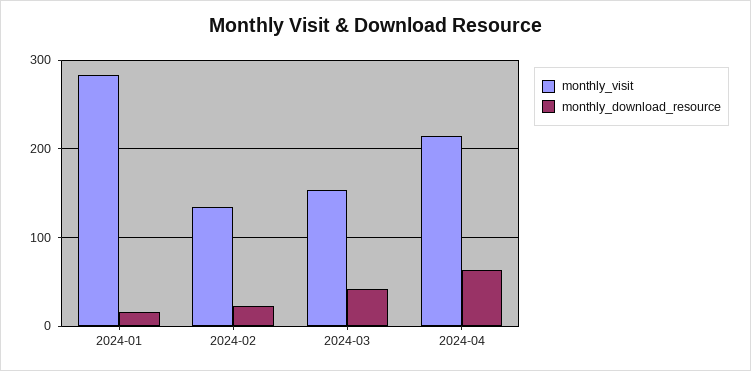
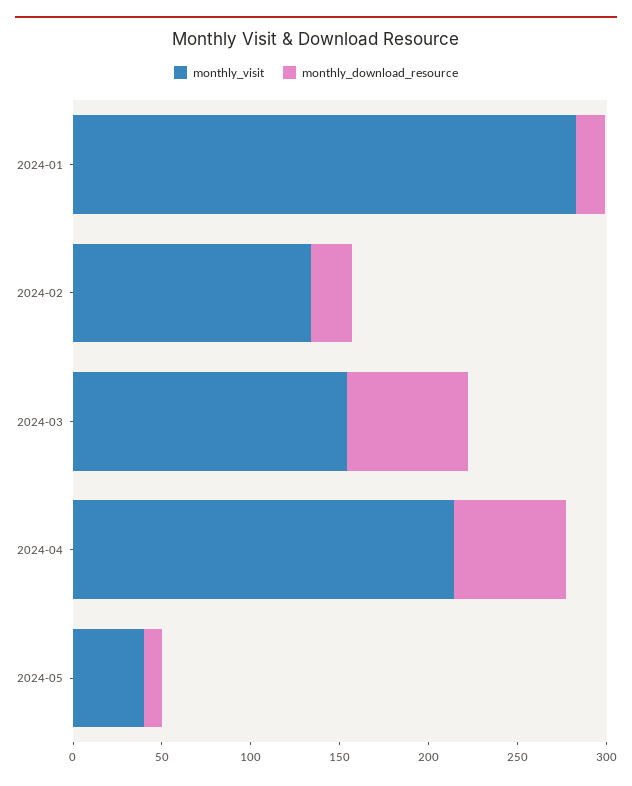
monthly_download_resource, 2024-03: 40 -> 70
monthly_visit, 2024-05: none -> 40
monthly_download_resource, 2024-05: none -> 10

